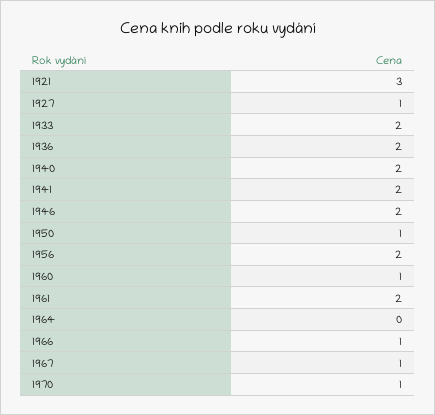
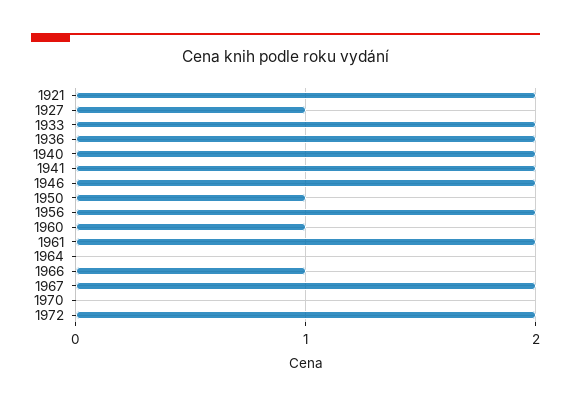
1921: 3 -> 2
1967: 1 -> 2
1970: 1 -> 0
1972: none -> 2

